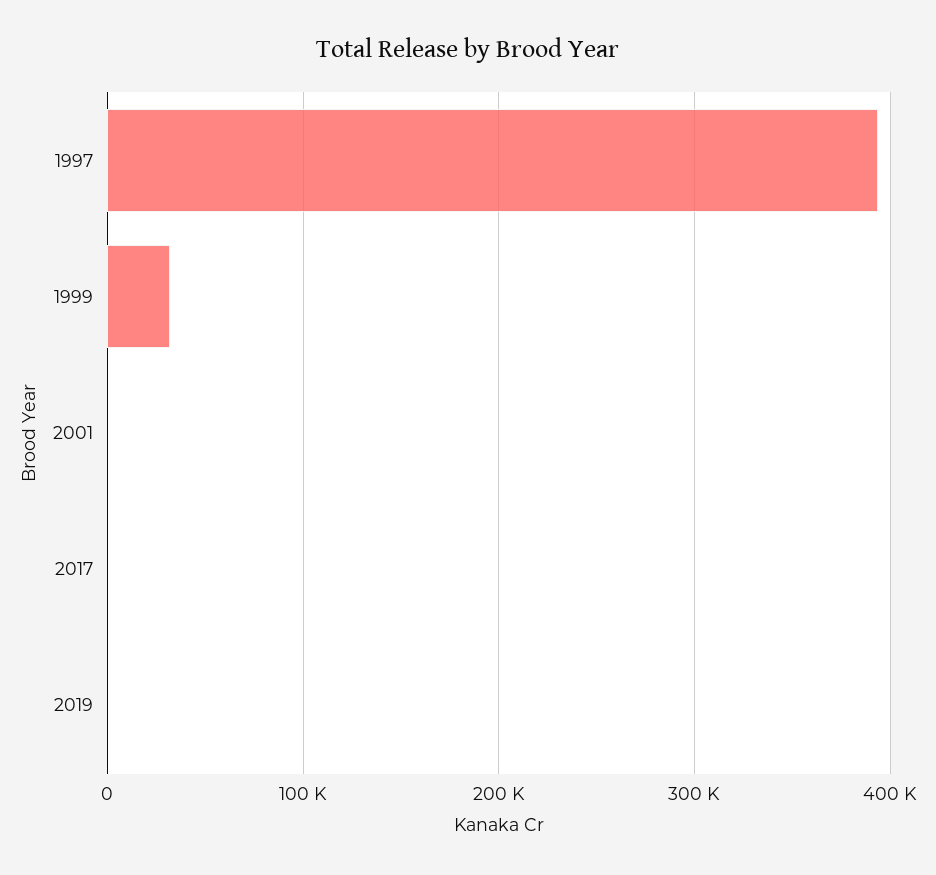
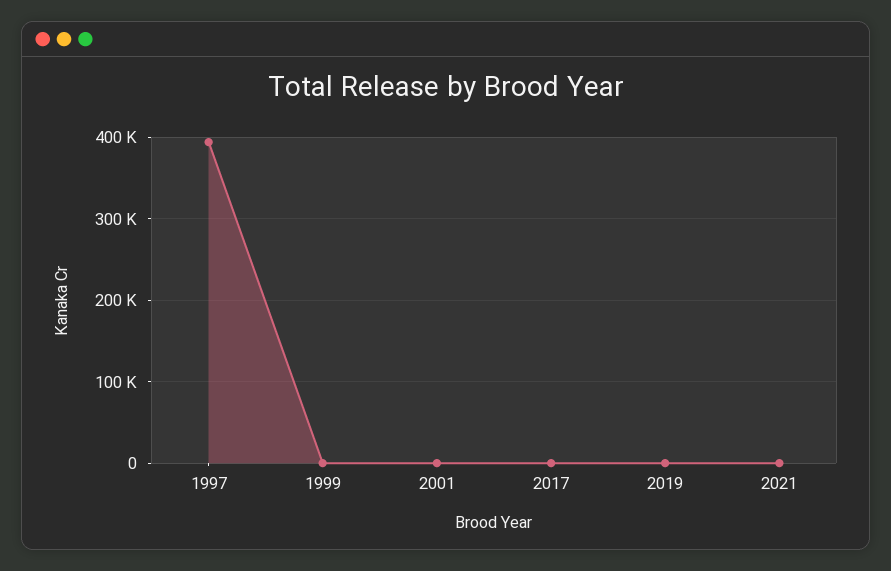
1999: 30000 -> 0
2021: none -> 0

